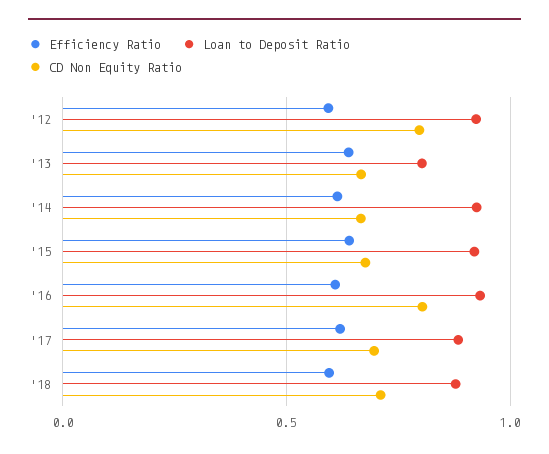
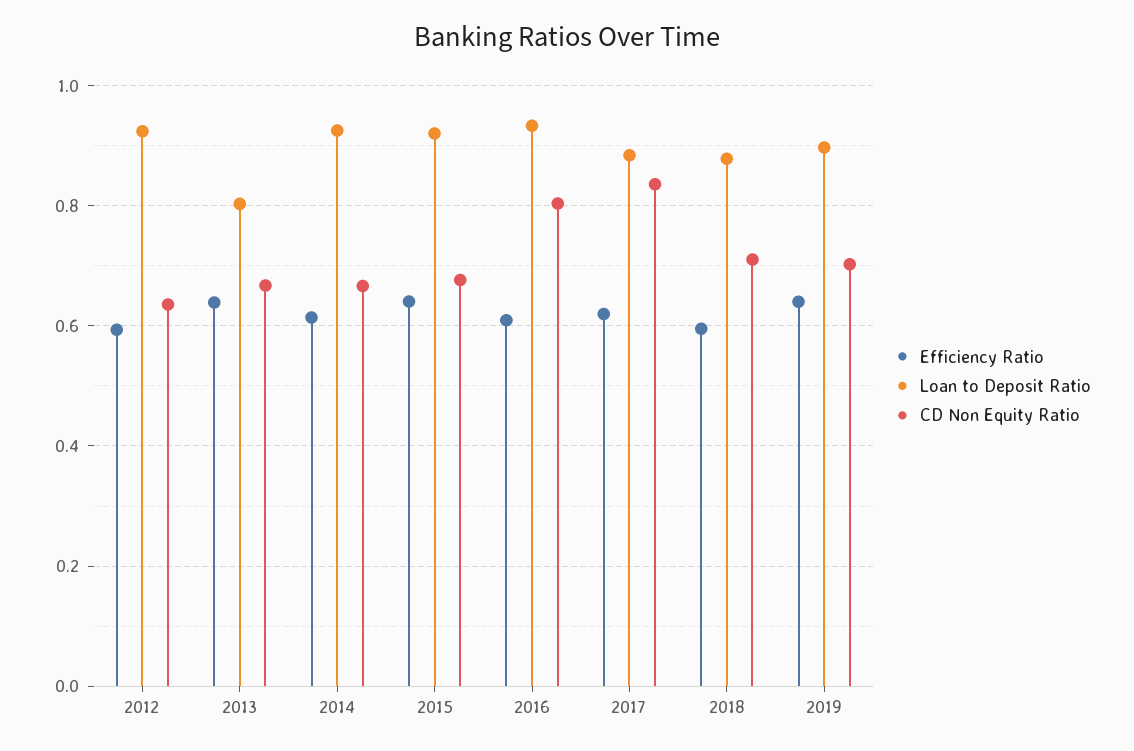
CD Non Equity Ratio, '12: 0.8 -> 0.64
CD Non Equity Ratio, '17: 0.7 -> 0.84
Efficiency Ratio, 2019: none -> 0.64
Loan to Deposit Ratio, 2019: none -> 0.9
CD Non Equity Ratio, 2019: none -> 0.7

